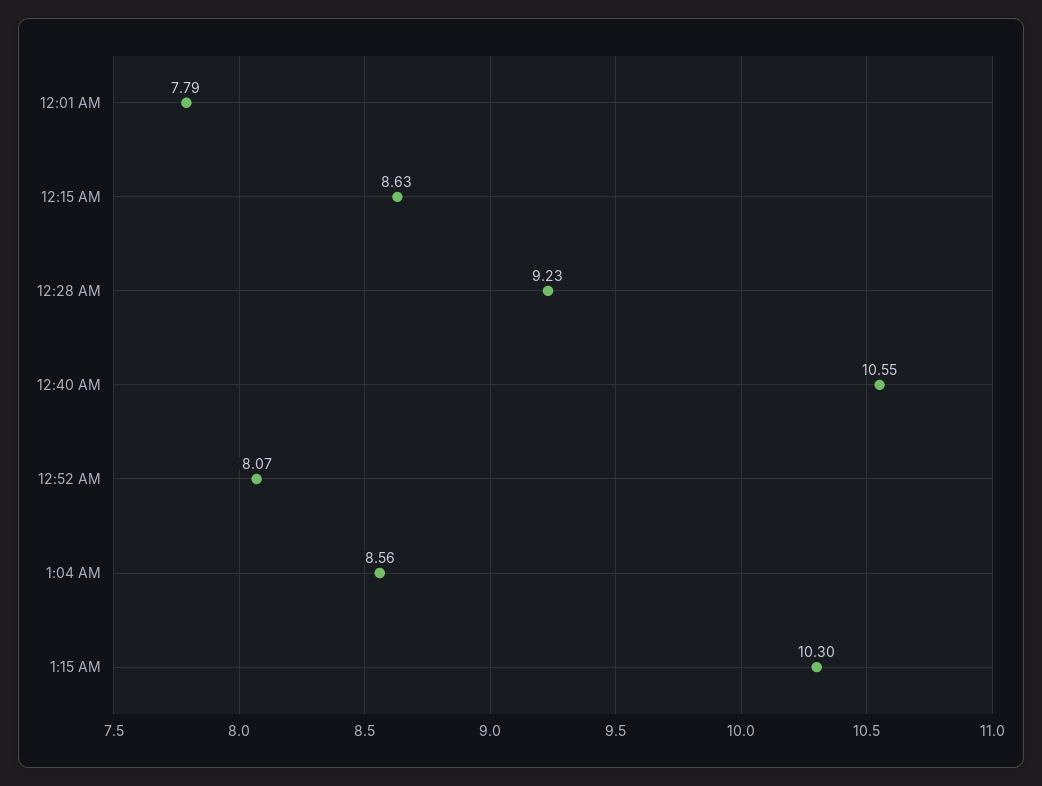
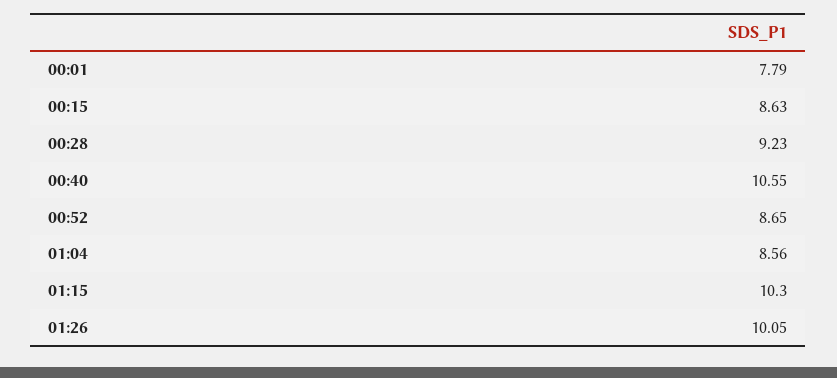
12:52 AM: 8.07 -> 8.65
01:26: none -> 10.05

